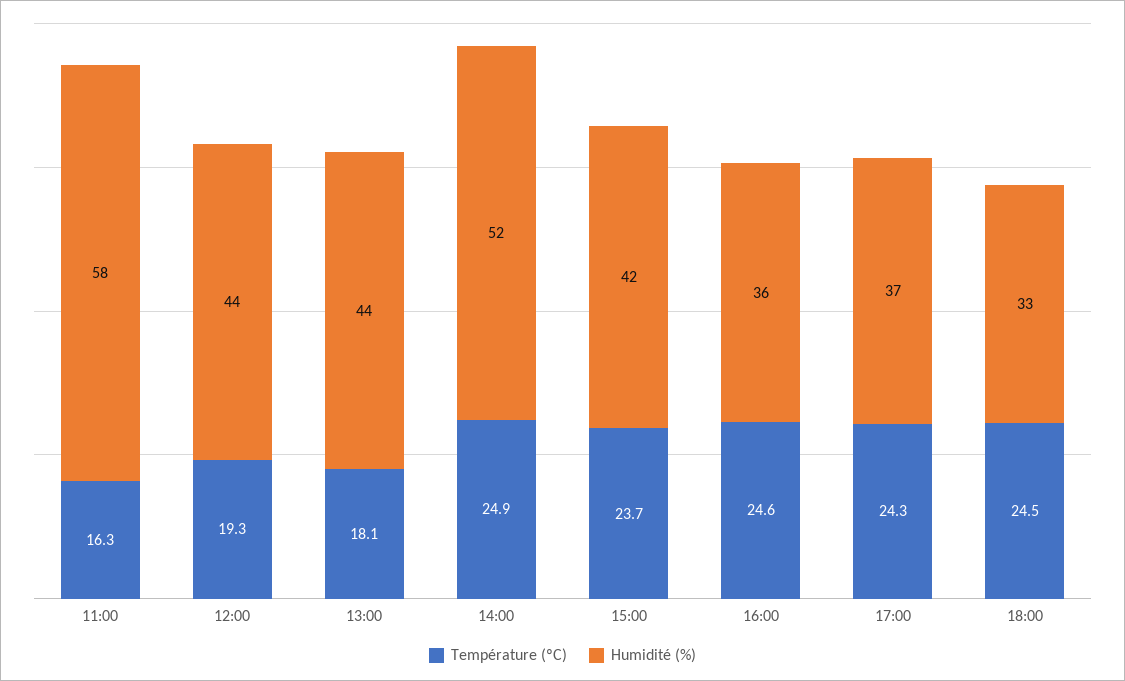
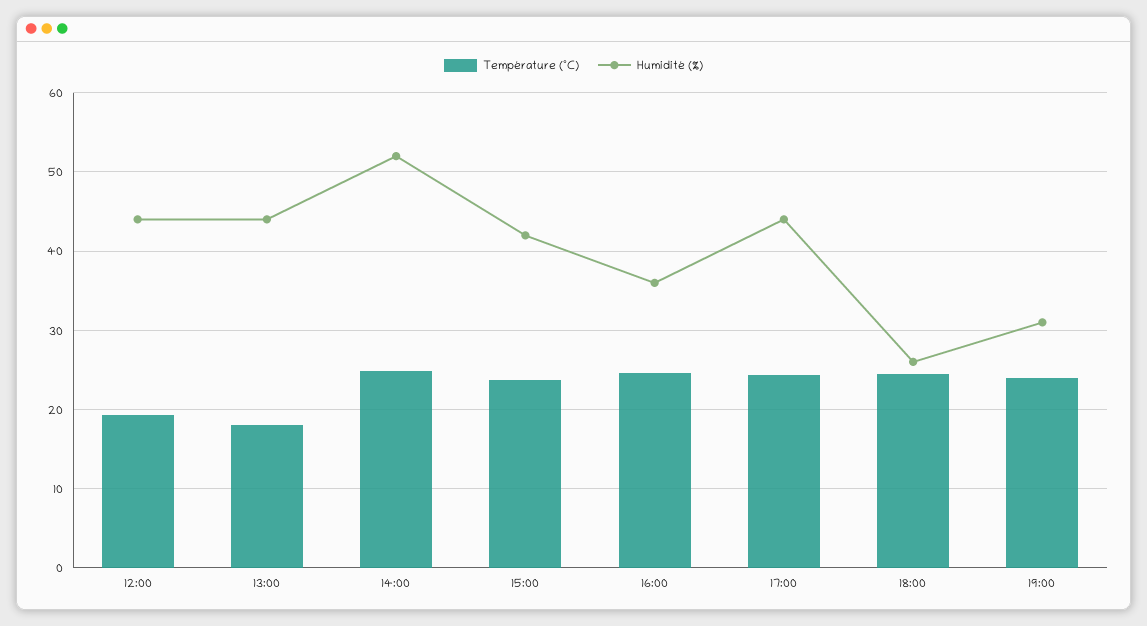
Température (ºC), 11:00: 16.3 -> none
Humidité (%), 11:00: 58 -> none
Humidité (%), 17:00: 37 -> 44
Humidité (%), 18:00: 33 -> 26
Température (ºC), 19:00: none -> 24
Humidité (%), 19:00: none -> 31

